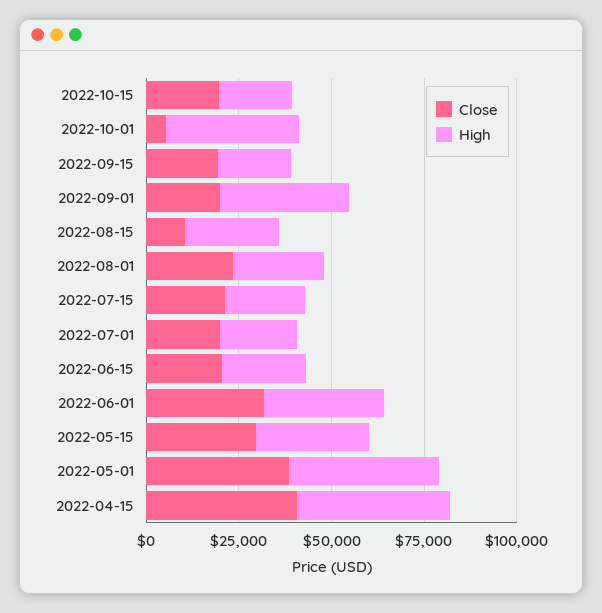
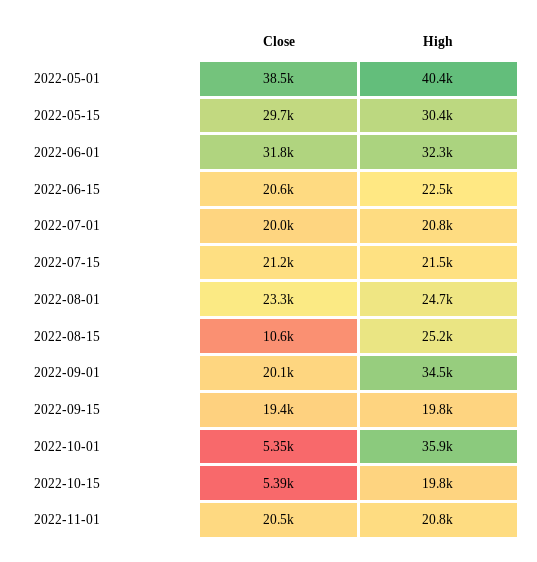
Close, 2022-10-15: 20000 -> 5390
Close, 2022-04-15: 40000 -> none
High, 2022-04-15: 40000 -> none
Close, 2022-11-01: none -> 20500
High, 2022-11-01: none -> 20800

